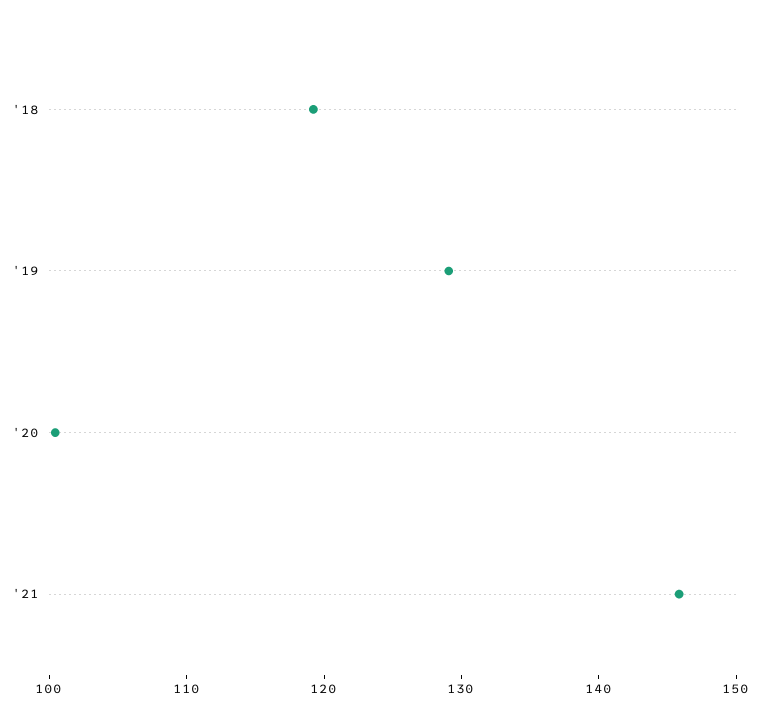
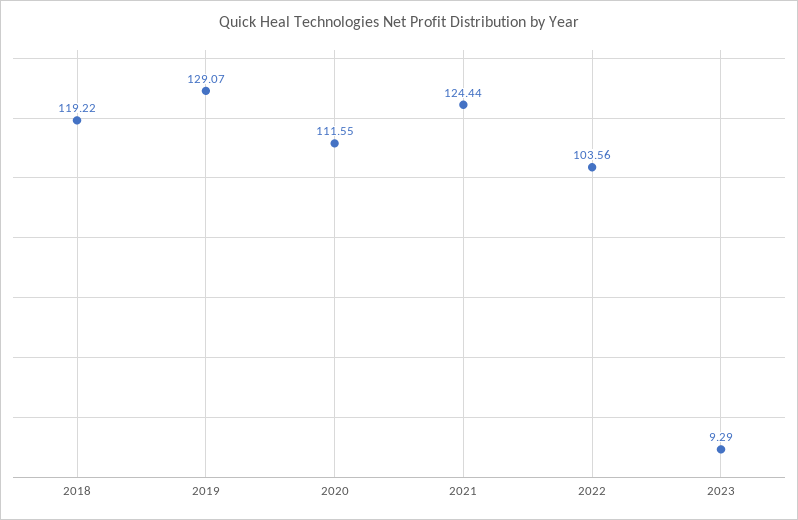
'20: 100 -> 111.55
'21: 146 -> 124.44
2022: none -> 103.56
2023: none -> 9.29

